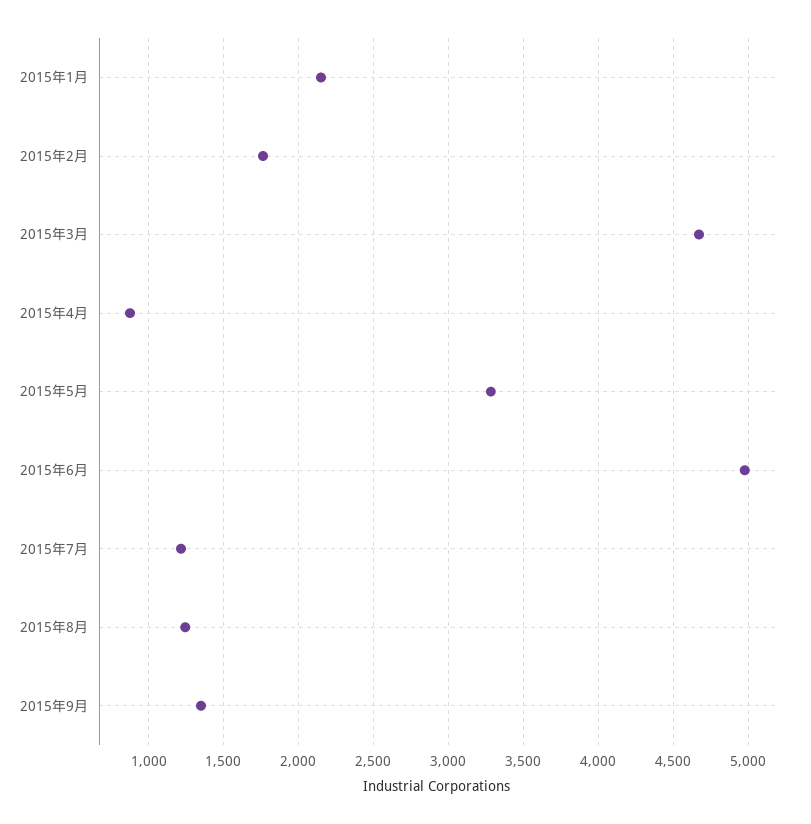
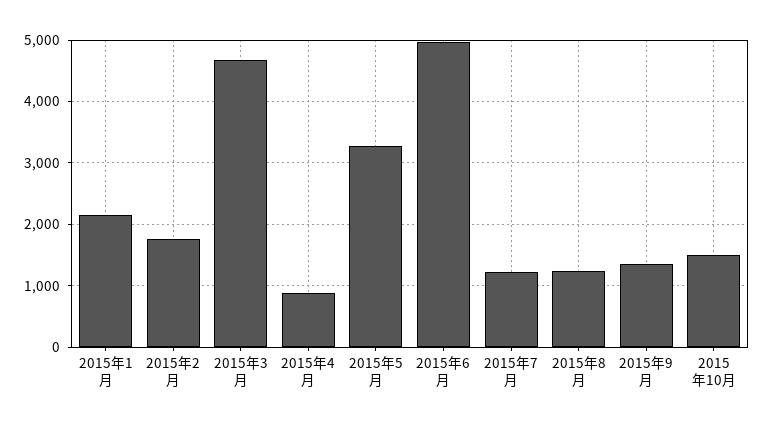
2015年10月: none -> 1500

